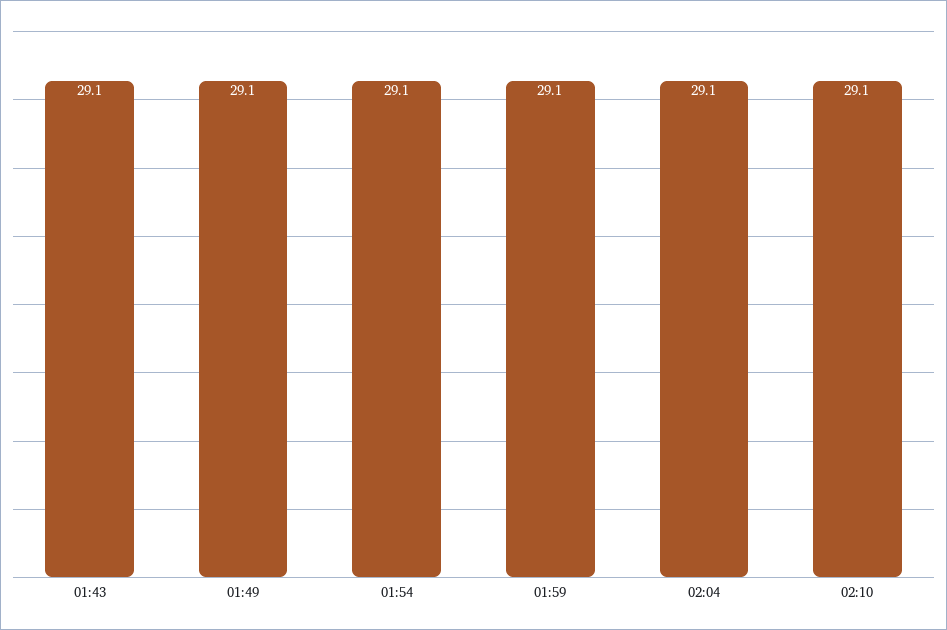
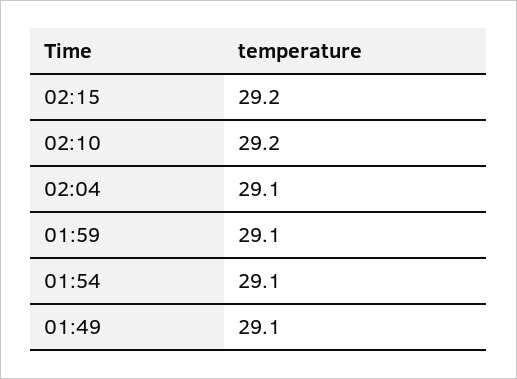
01:43: 29.1 -> none
02:10: 29.1 -> 29.2
02:15: none -> 29.2

